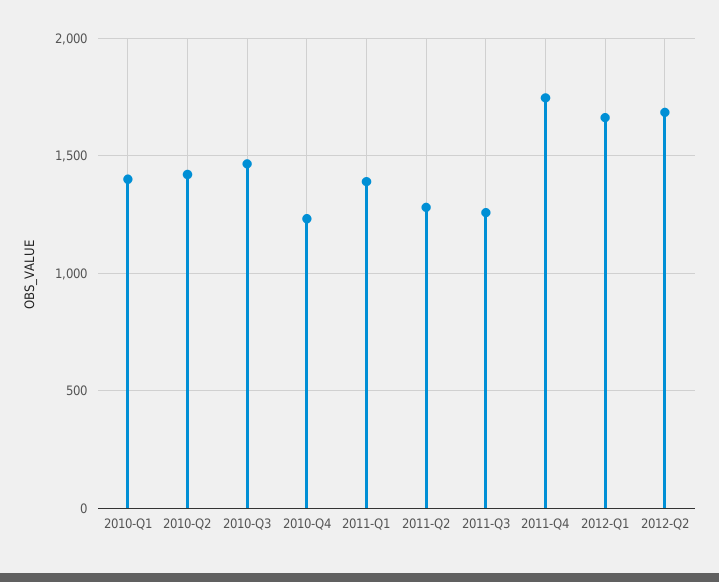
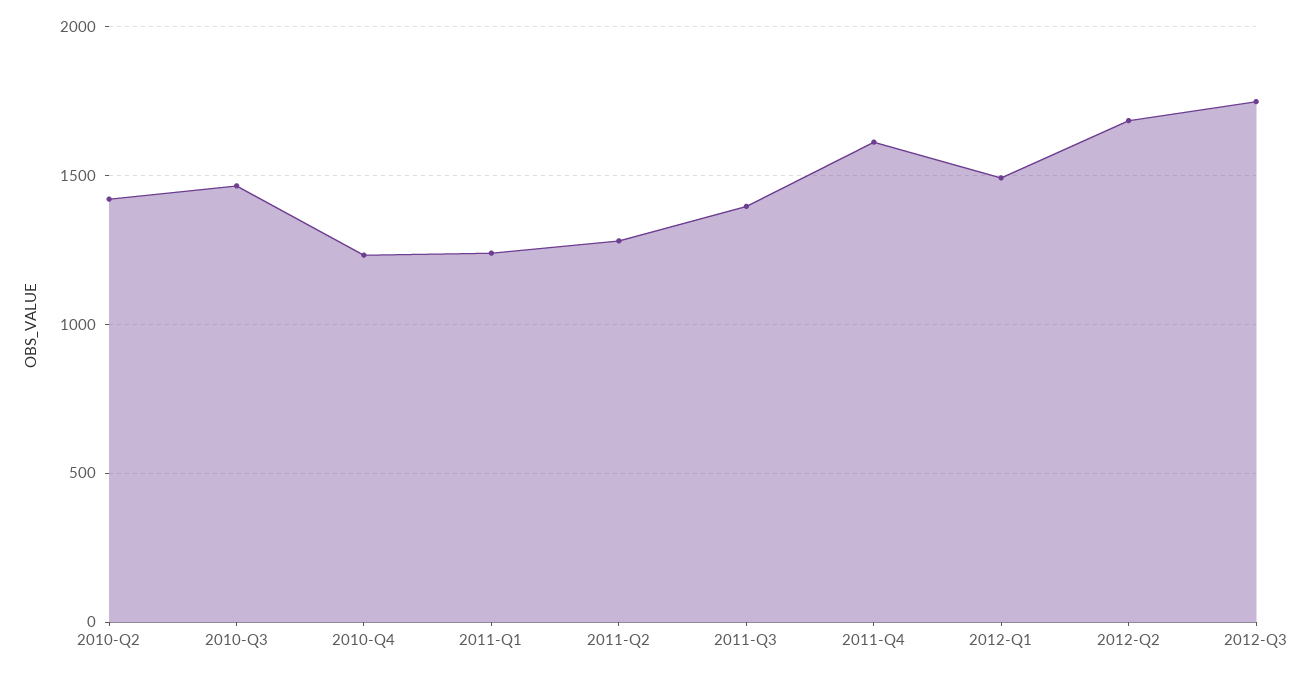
2010-Q1: 1400 -> none
2011-Q1: 1400 -> 1250
2011-Q3: 1250 -> 1400
2011-Q4: 1750 -> 1600
2012-Q1: 1650 -> 1500
2012-Q3: none -> 1750

